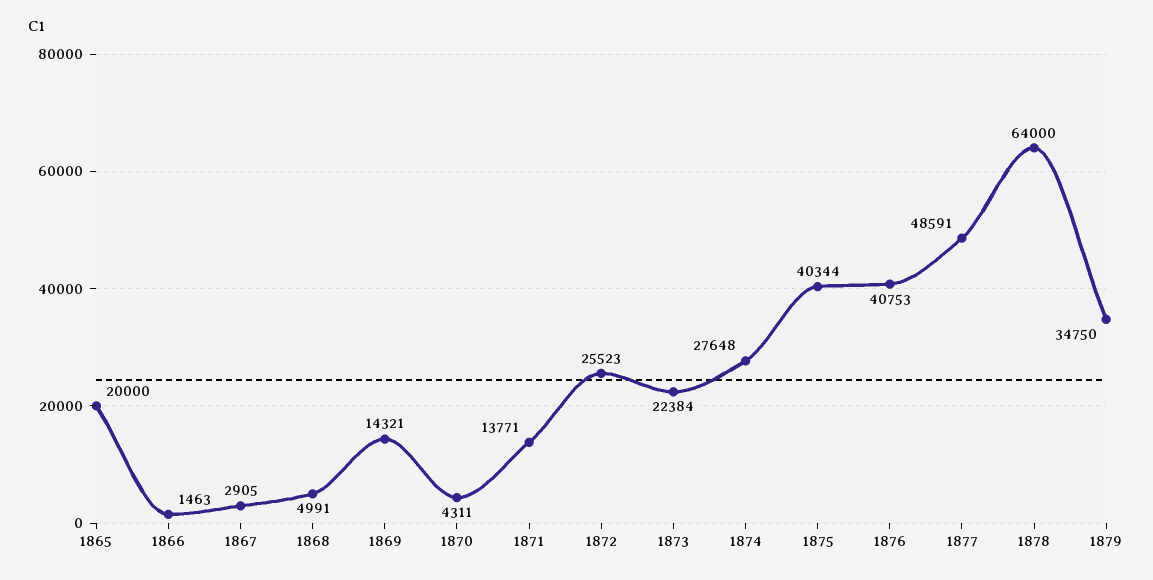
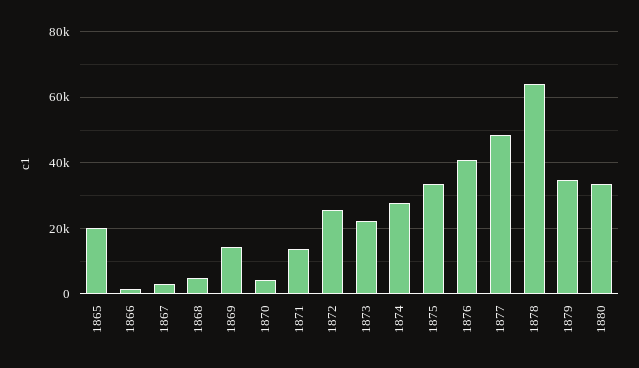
1875: 40344 -> 34000
1880: none -> 34000

